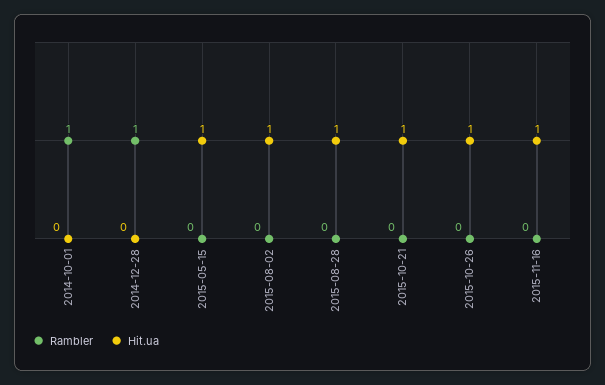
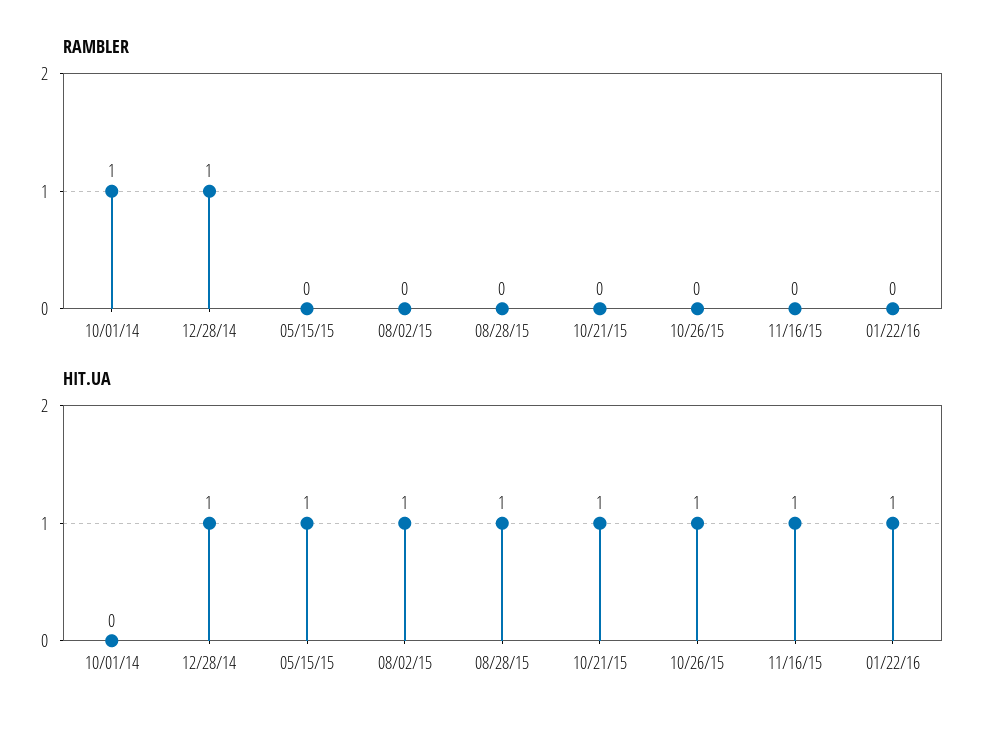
Hit.ua, 2014-12-28: 0 -> 1
Rambler, 01/22/16: none -> 0
Hit.ua, 01/22/16: none -> 1

